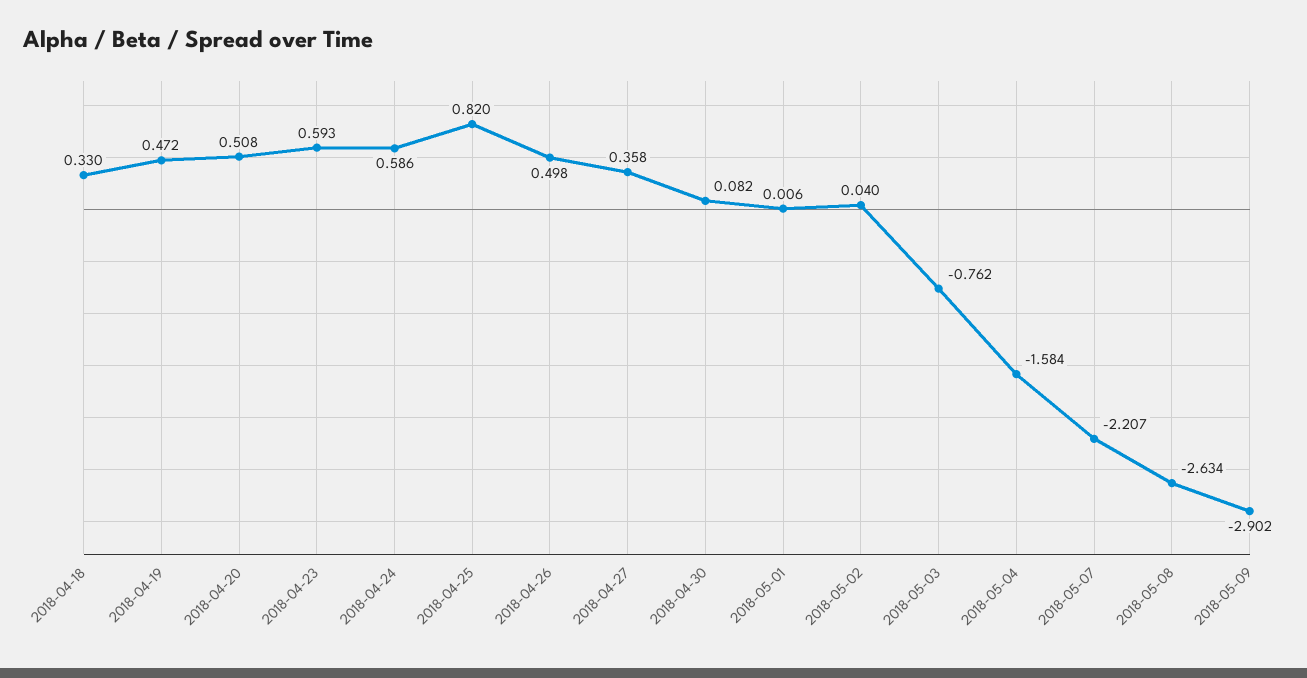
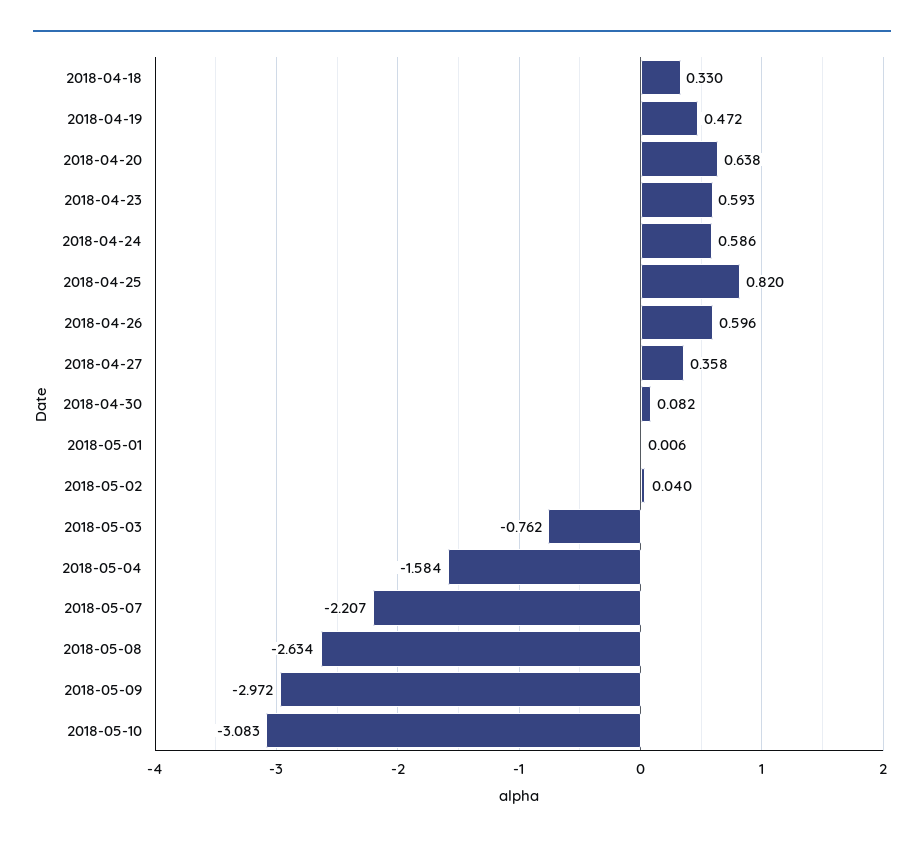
2018-04-20: 0.508 -> 0.638
2018-04-26: 0.498 -> 0.596
2018-05-09: -2.902 -> -2.972
2018-05-10: none -> -3.083

